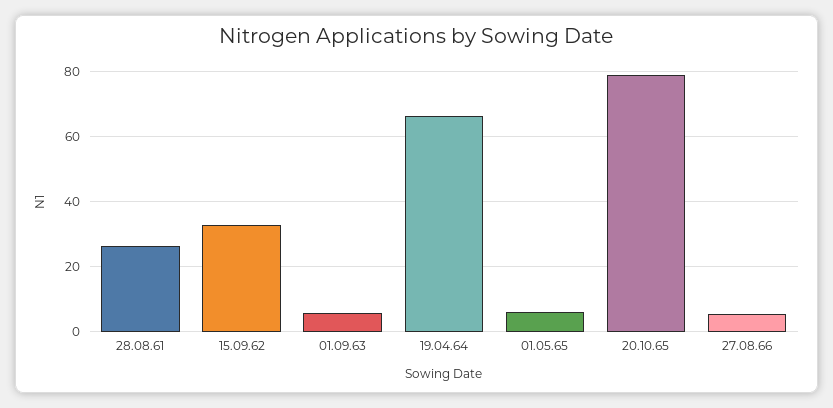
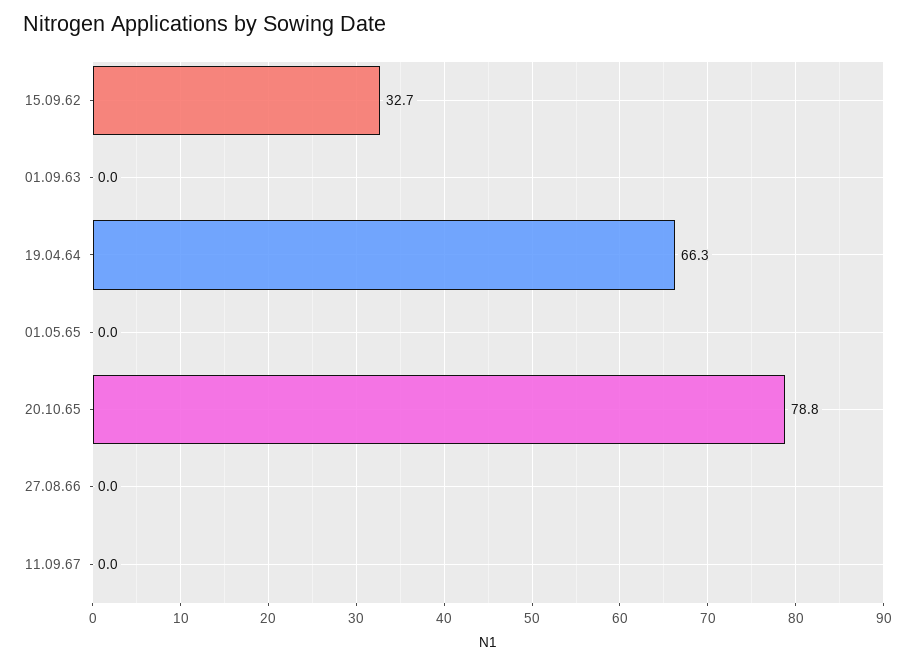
28.08.61: 26 -> none
01.09.63: 6 -> 0
01.05.65: 6 -> 0
27.08.66: 6 -> 0
11.09.67: none -> 0

